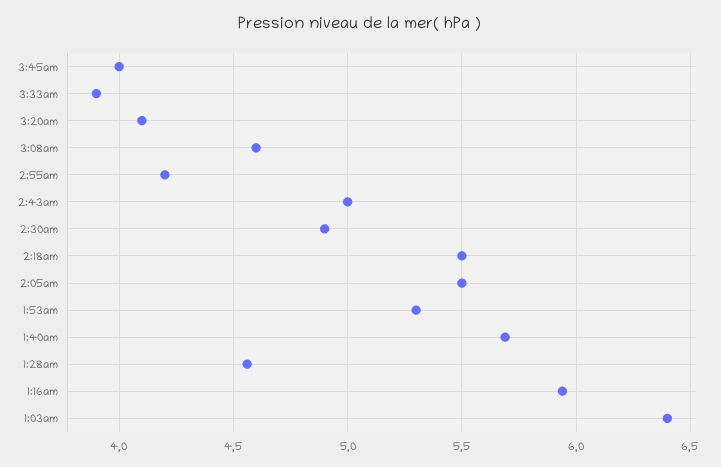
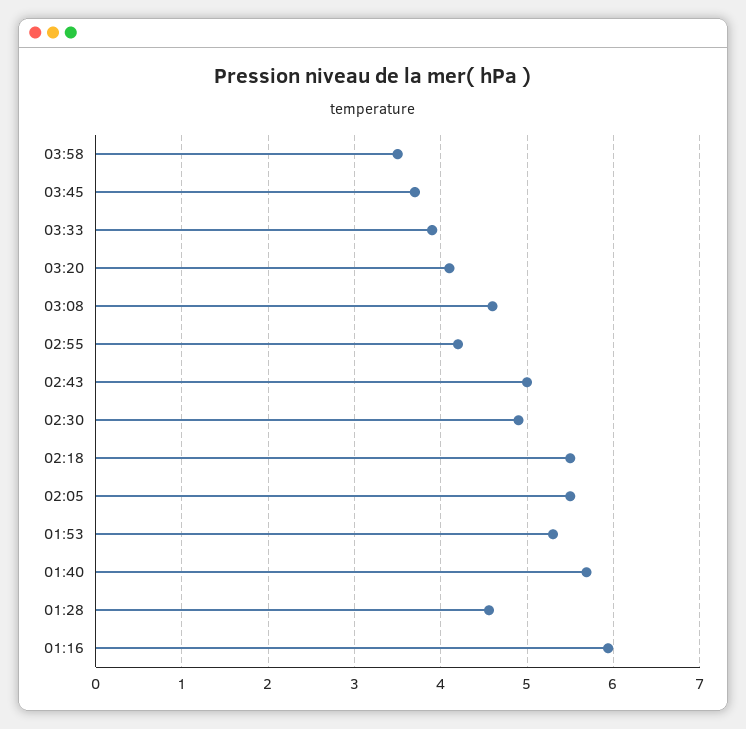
3:45am: 4 -> 3.7
1:03am: 6.4 -> none
03:58: none -> 3.5

